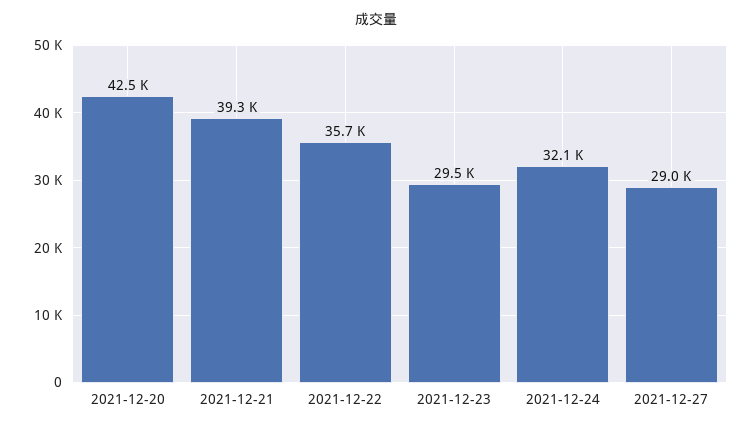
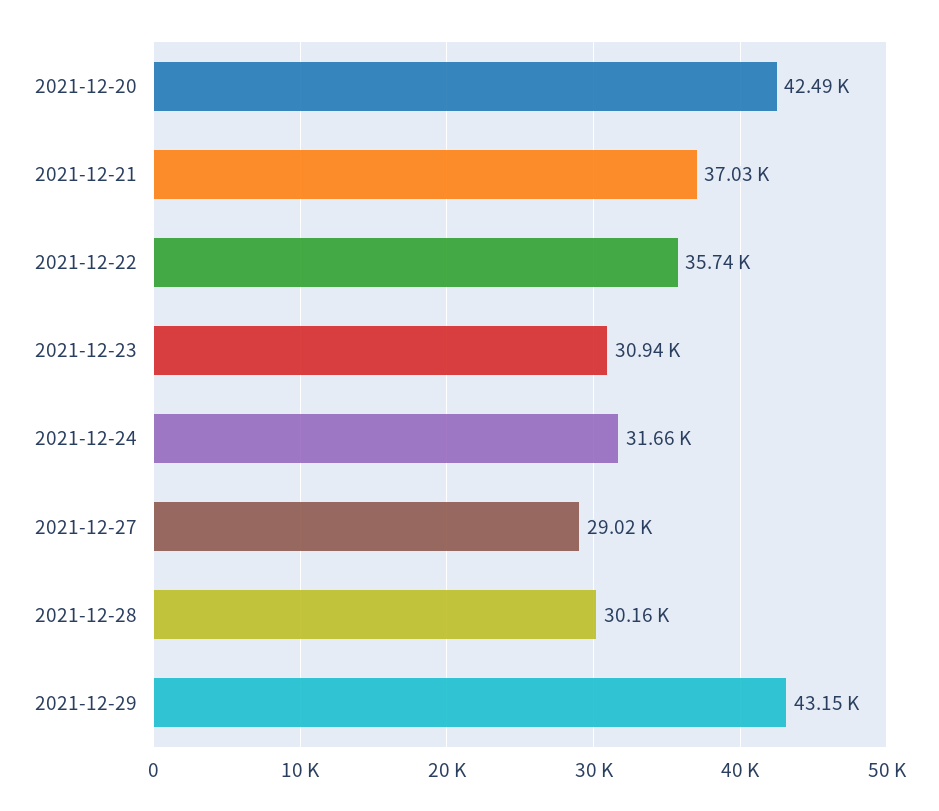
2021-12-21: 39300 -> 37030
2021-12-23: 29500 -> 30940
2021-12-24: 32100 -> 31660
2021-12-28: none -> 30160
2021-12-29: none -> 43150

